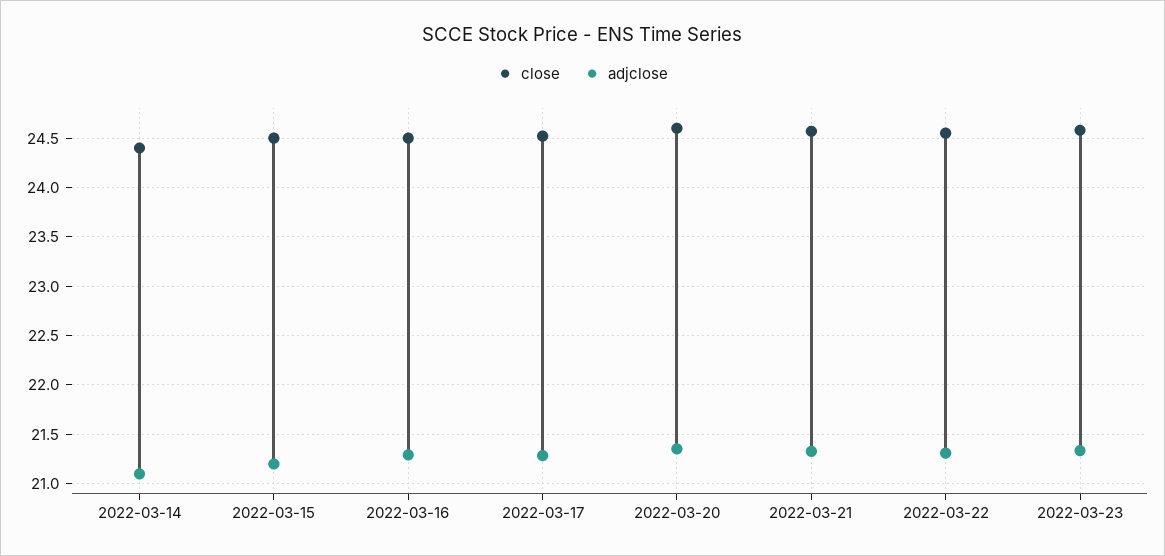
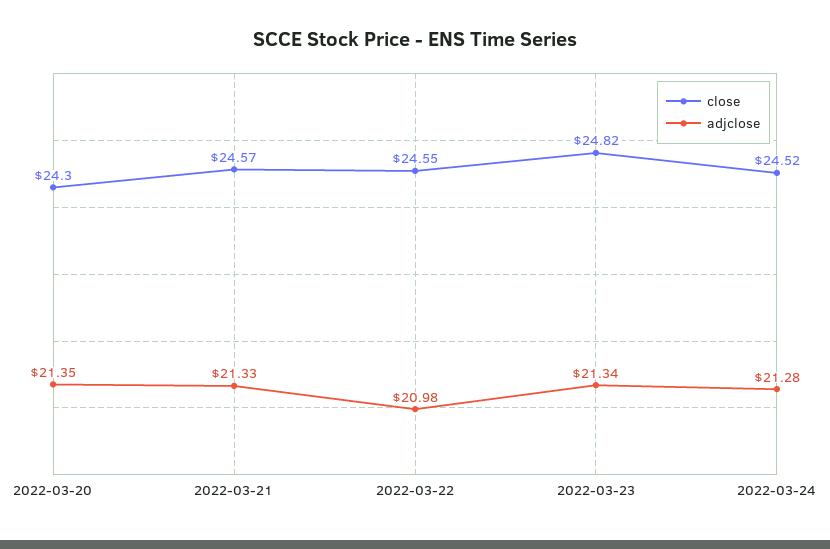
close, 2022-03-14: 24.4 -> none
adjclose, 2022-03-14: 21.1 -> none
close, 2022-03-15: 24.5 -> none
adjclose, 2022-03-15: 21.2 -> none
close, 2022-03-16: 24.5 -> none
adjclose, 2022-03-16: 21.3 -> none
close, 2022-03-17: 24.5 -> none
adjclose, 2022-03-17: 21.3 -> none
close, 2022-03-20: 24.6 -> 24.3
adjclose, 2022-03-22: 21.3 -> 20.98
close, 2022-03-23: 24.6 -> 24.82
close, 2022-03-24: none -> 24.52
adjclose, 2022-03-24: none -> 21.28

